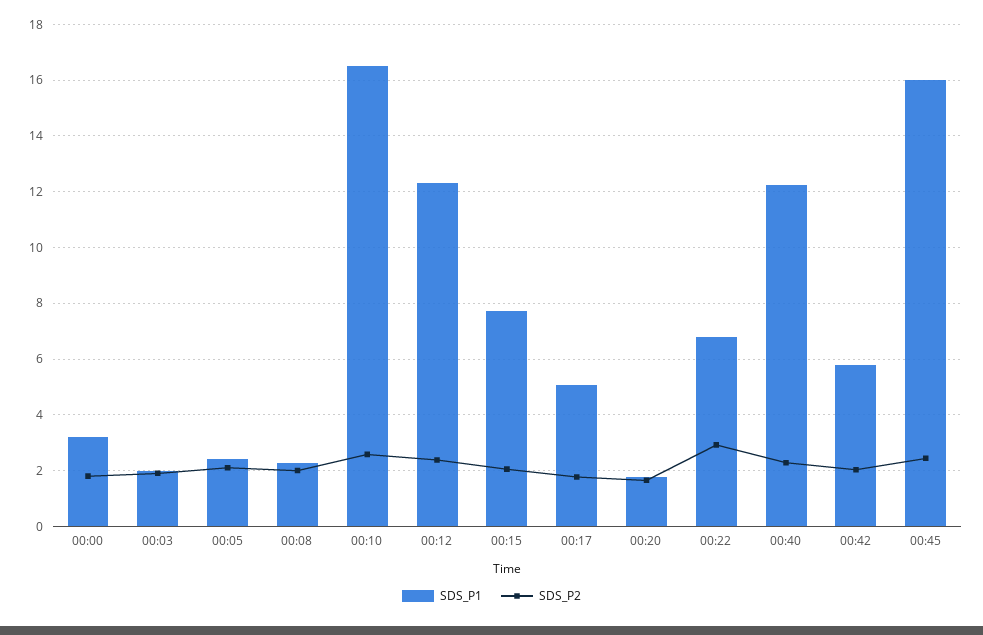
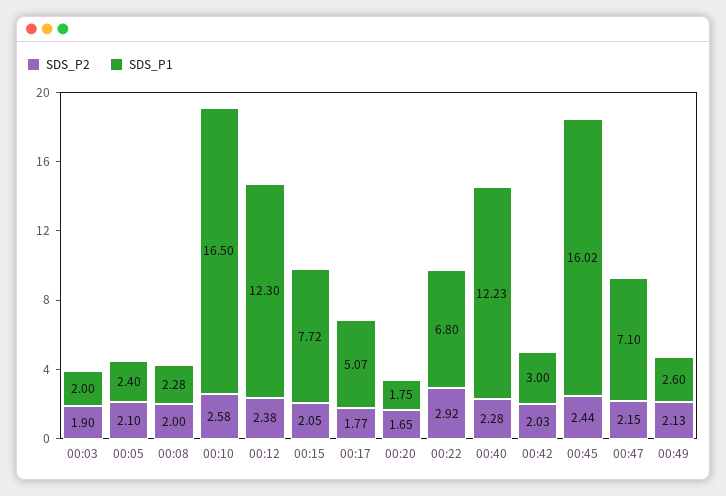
SDS_P1, 00:00: 3.25 -> none
SDS_P2, 00:00: 1.75 -> none
SDS_P1, 00:42: 5.75 -> 3
SDS_P2, 00:47: none -> 2.15
SDS_P1, 00:47: none -> 7.1
SDS_P2, 00:49: none -> 2.13
SDS_P1, 00:49: none -> 2.6

